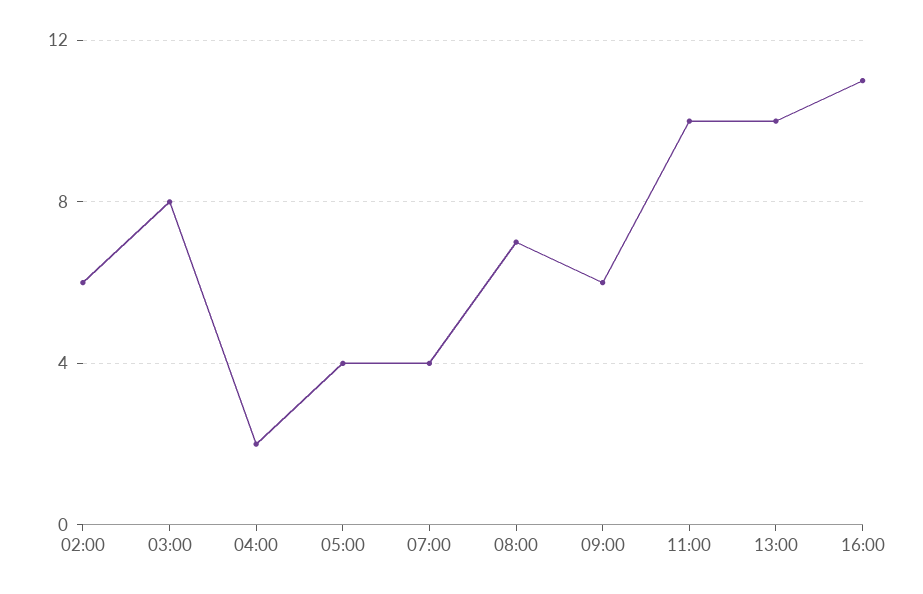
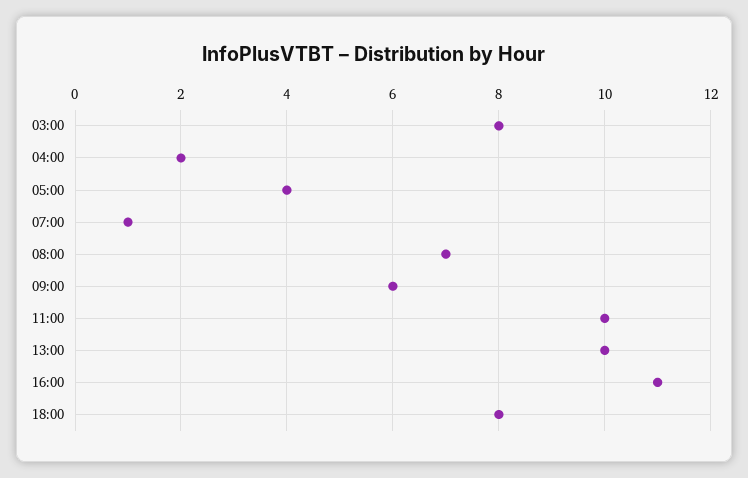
02:00: 6 -> none
07:00: 4 -> 1
18:00: none -> 8

